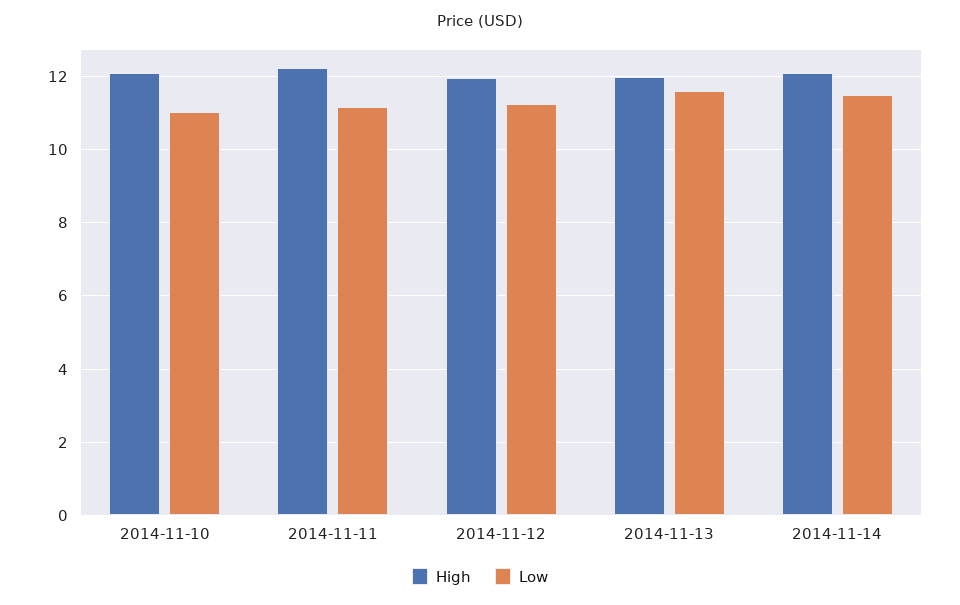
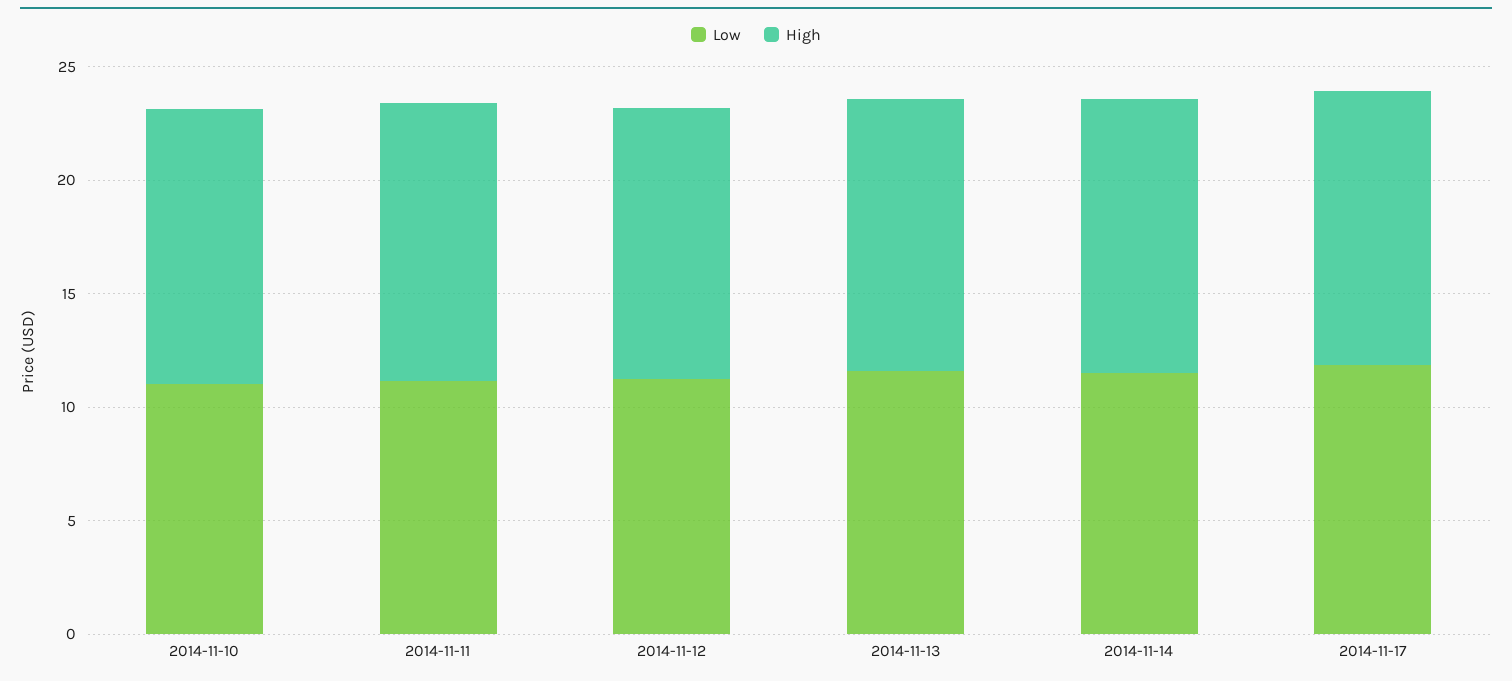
Low, 2014-11-17: none -> 12
High, 2014-11-17: none -> 12

